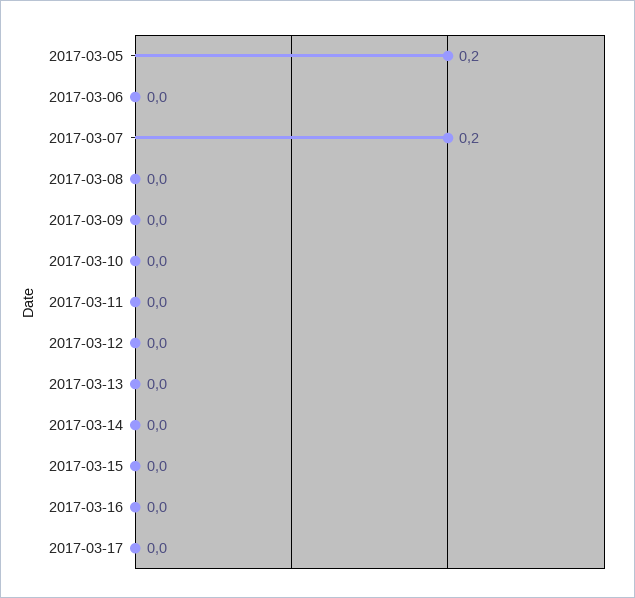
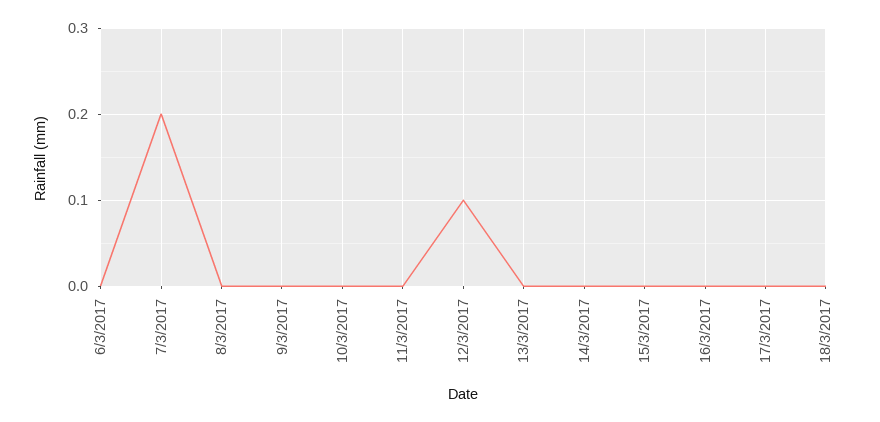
2017-03-05: 0.2 -> none
2017-03-12: 0 -> 0.1
18/3/2017: none -> 0

